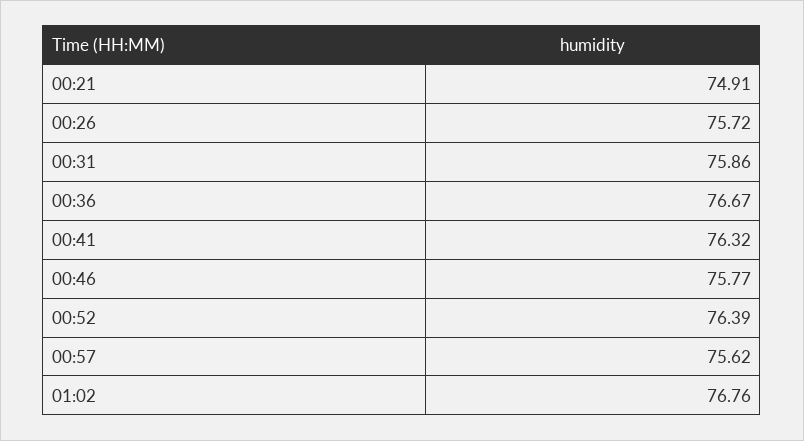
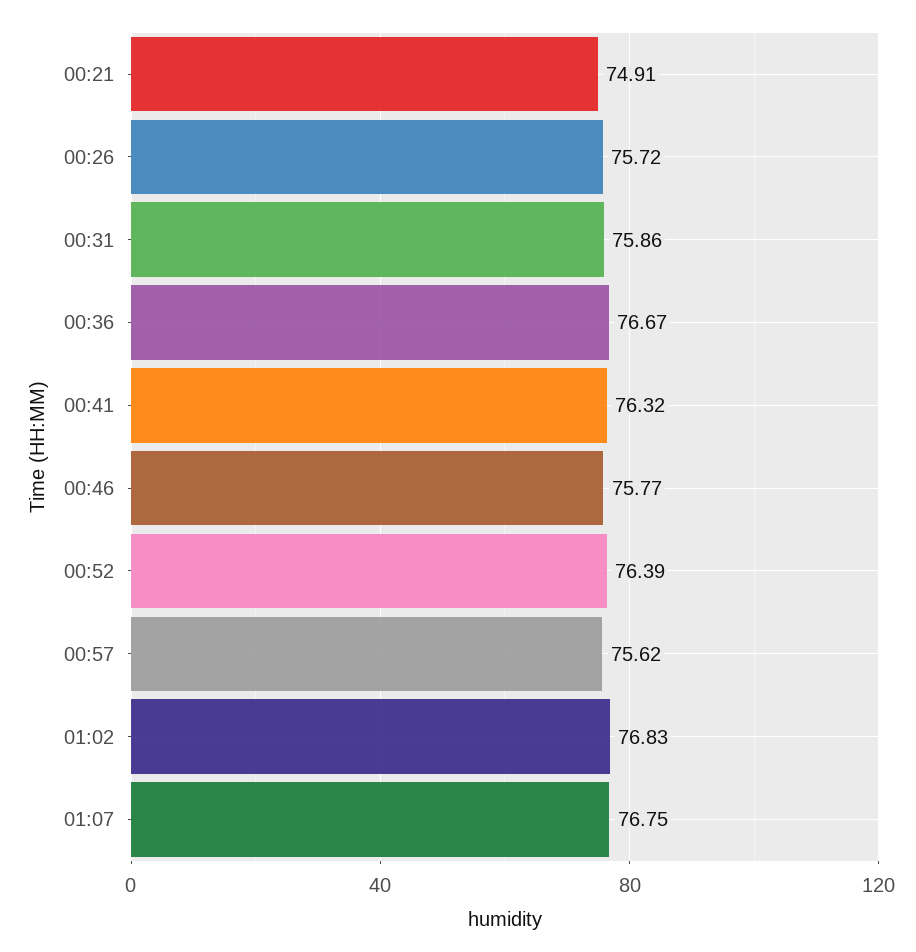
01:02: 76.76 -> 76.83
01:07: none -> 76.75

